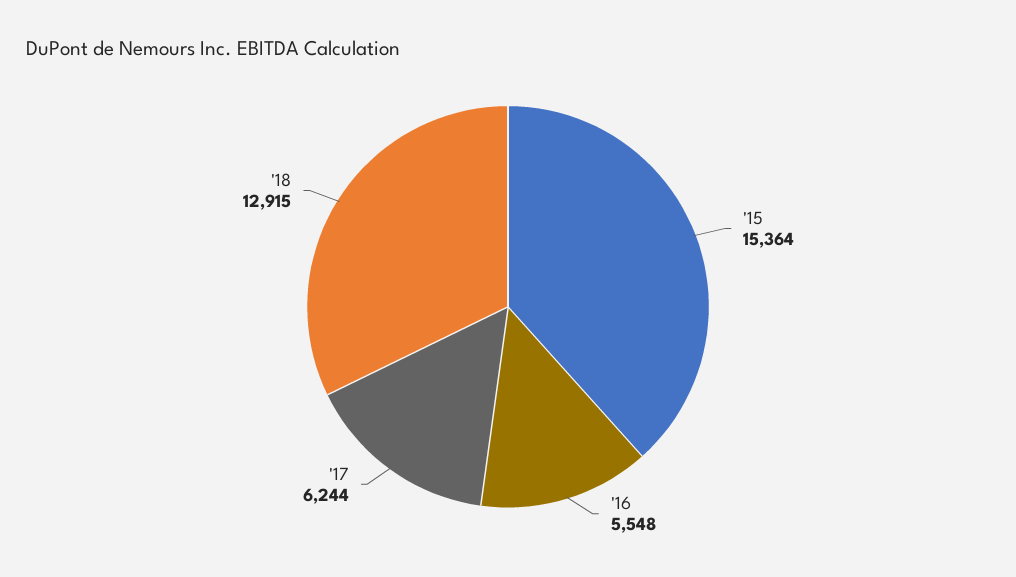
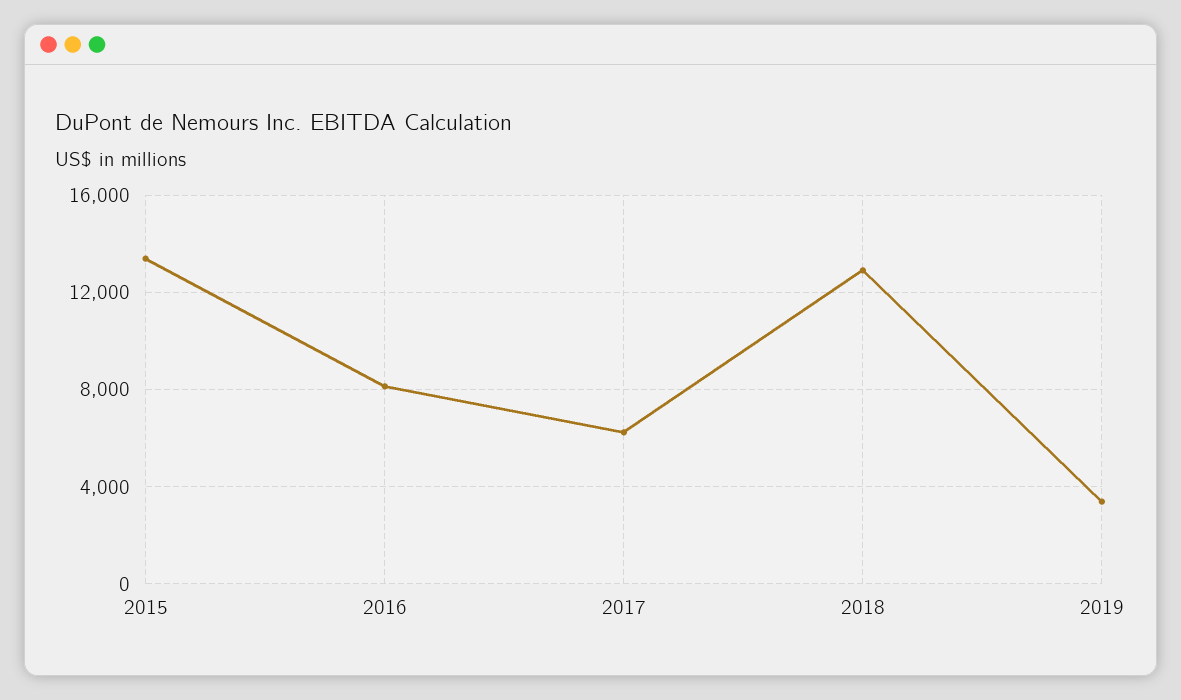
'15: 15364 -> 13500
'16: 5548 -> 8000
2019: none -> 3500

